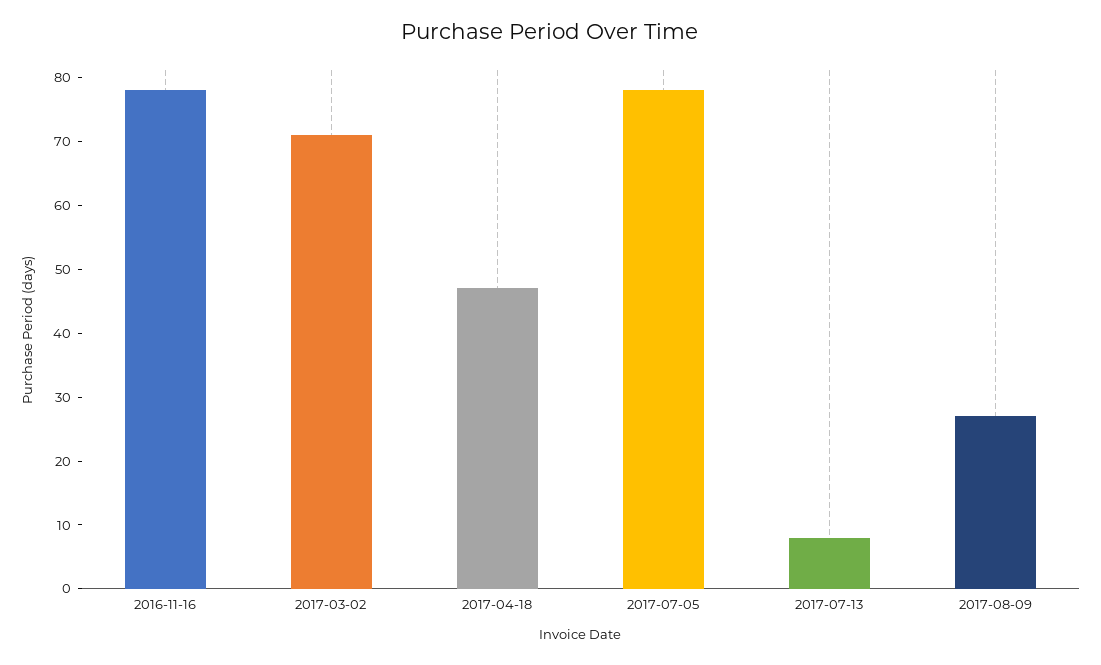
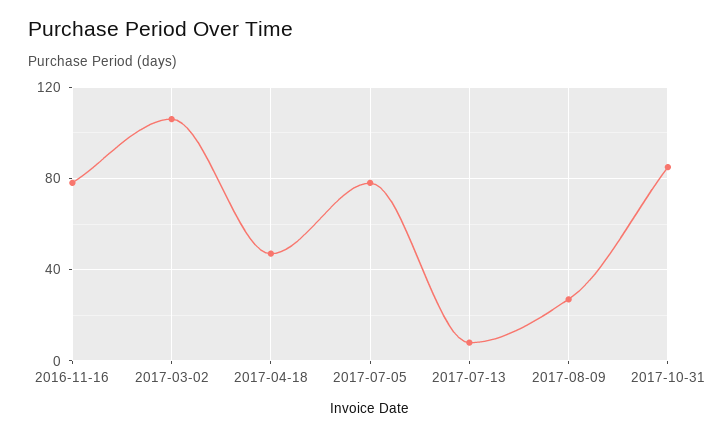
2017-03-02: 70 -> 105
2017-10-31: none -> 85

